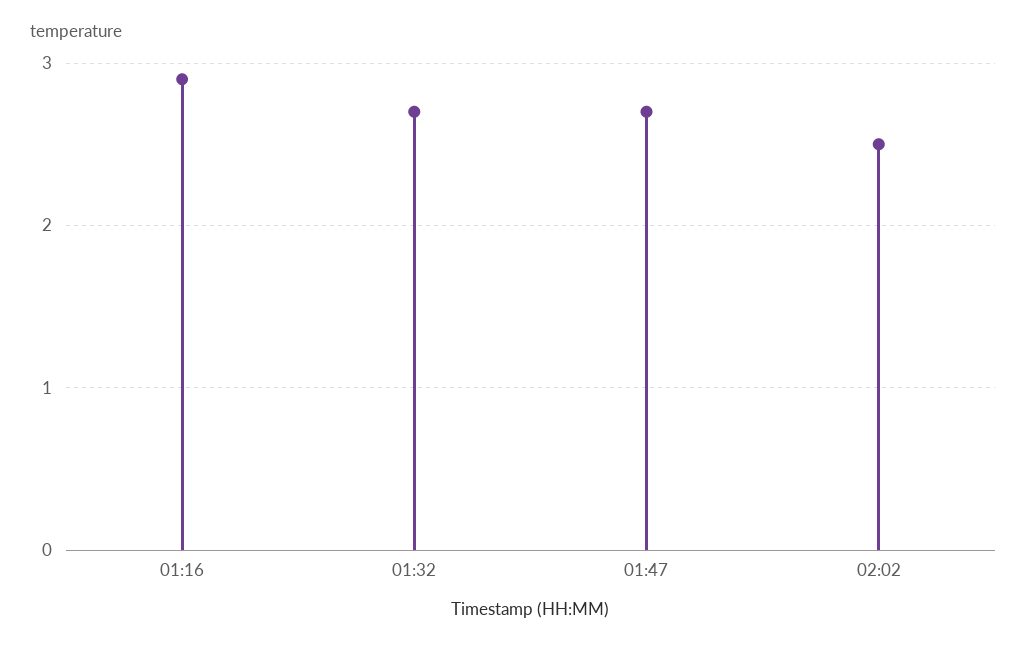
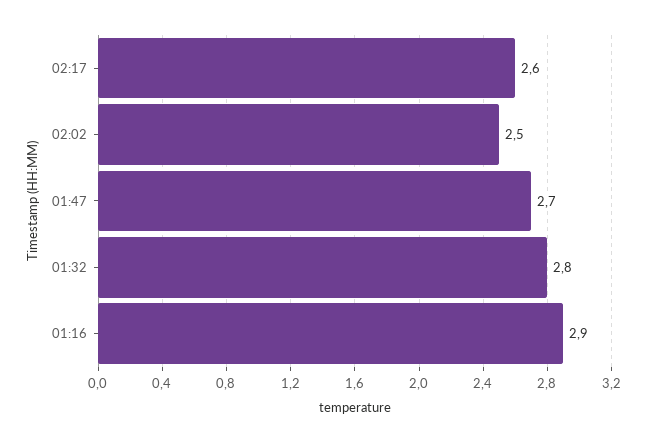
01:32: 2.7 -> 2.8
02:17: none -> 2.6

